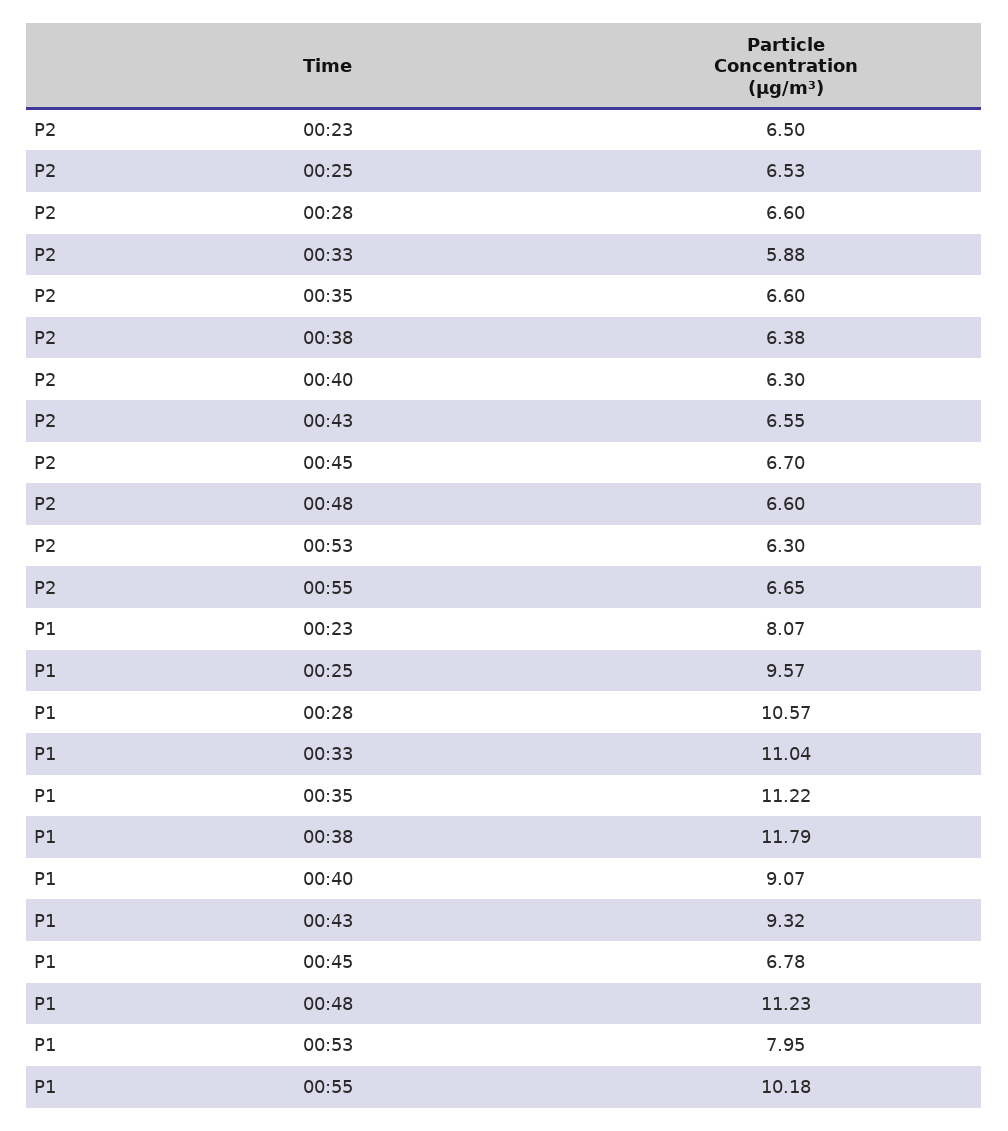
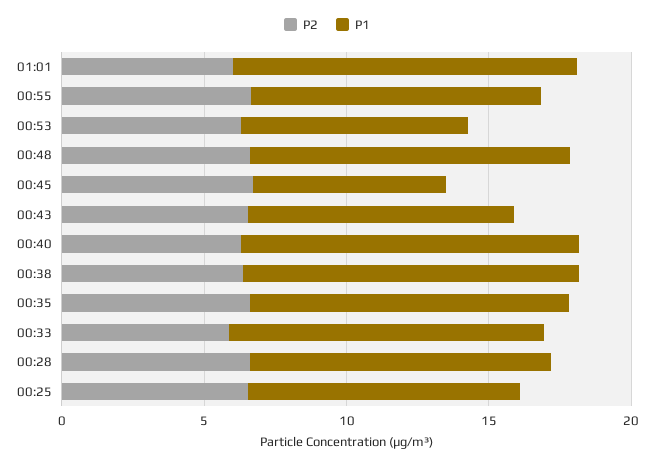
P2, 00:23: 6.5 -> none
P1, 00:23: 8.07 -> none
P1, 00:40: 9.07 -> 12
P2, 01:01: none -> 6
P1, 01:01: none -> 12

